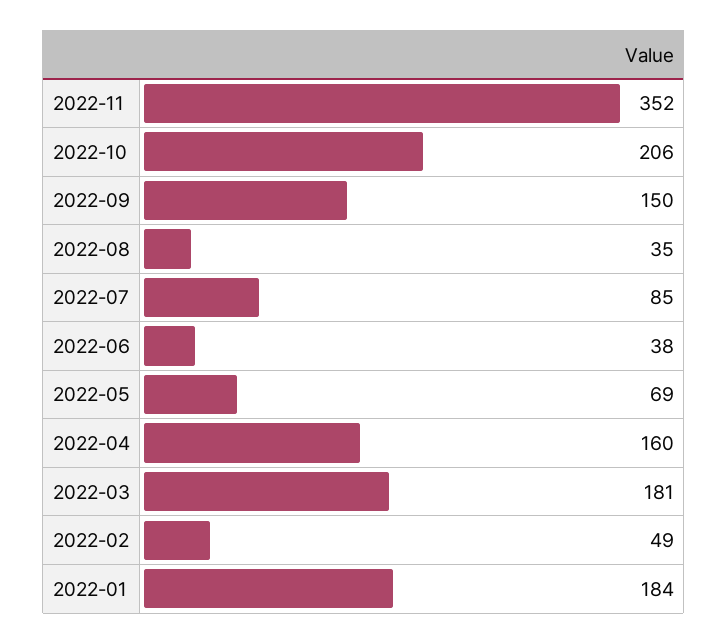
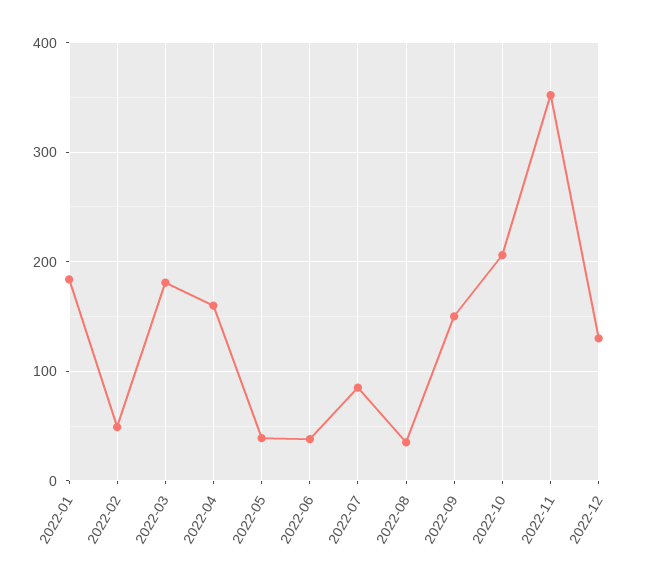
2022-05: 69 -> 40
2022-12: none -> 130

